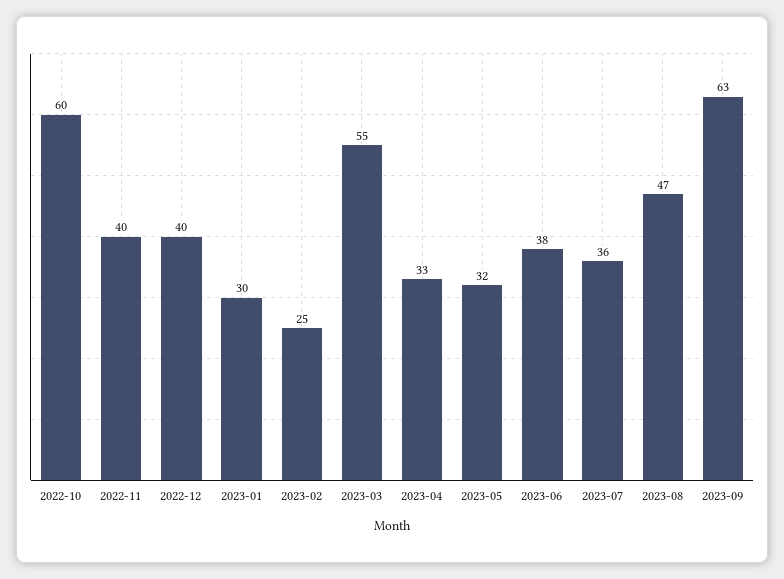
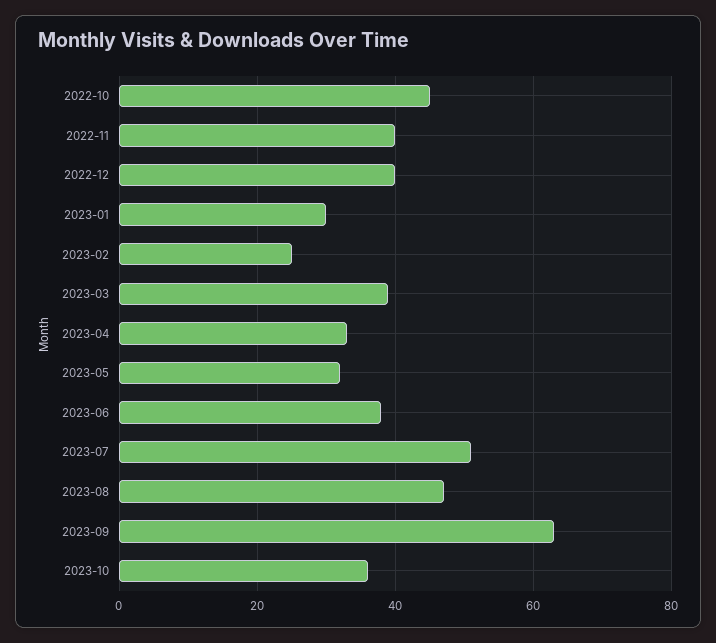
2022-10: 60 -> 45
2023-03: 55 -> 40
2023-07: 36 -> 50
2023-10: none -> 35

